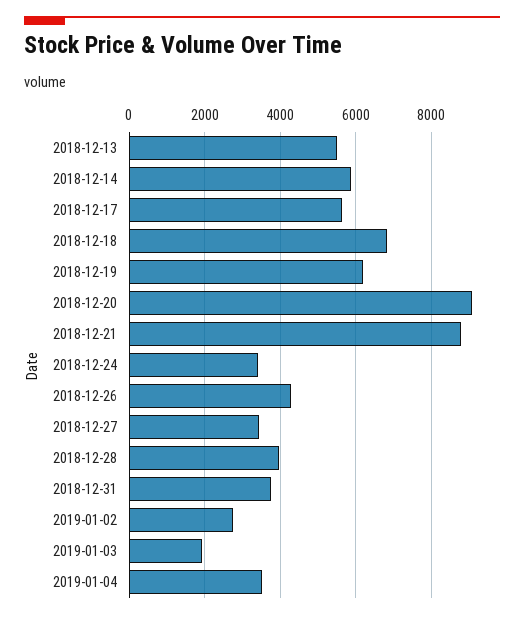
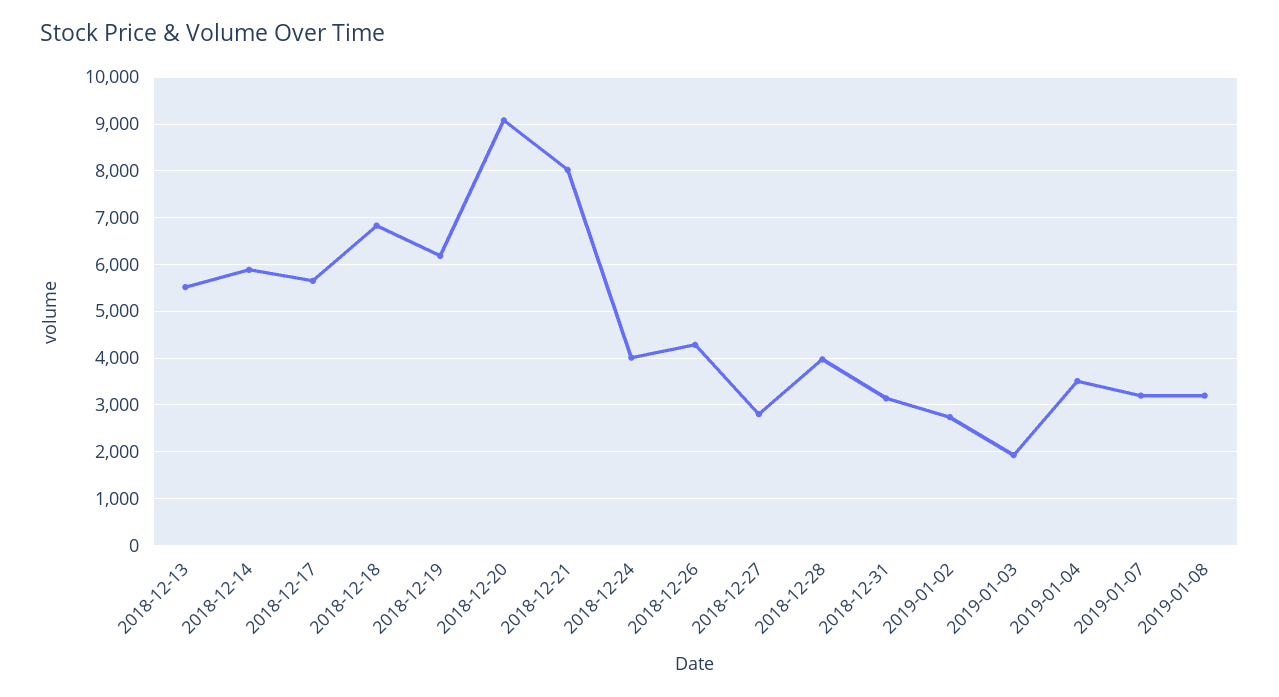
2018-12-21: 8800 -> 8000
2018-12-24: 3400 -> 4000
2018-12-27: 3400 -> 2800
2018-12-31: 3800 -> 3200
2019-01-07: none -> 3200
2019-01-08: none -> 3200

